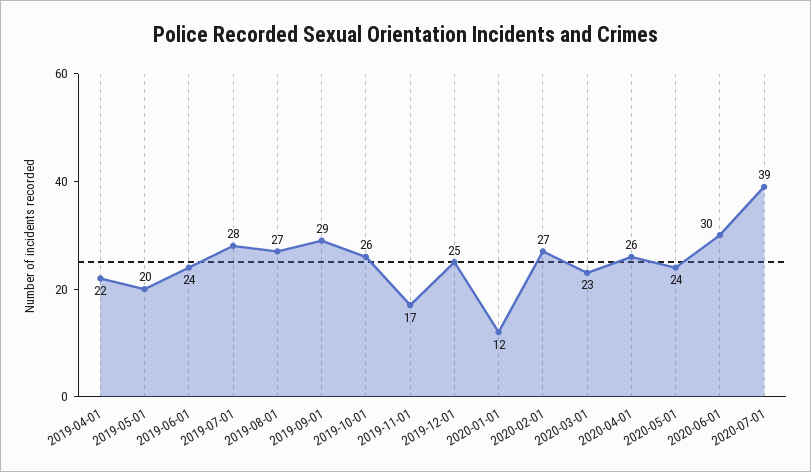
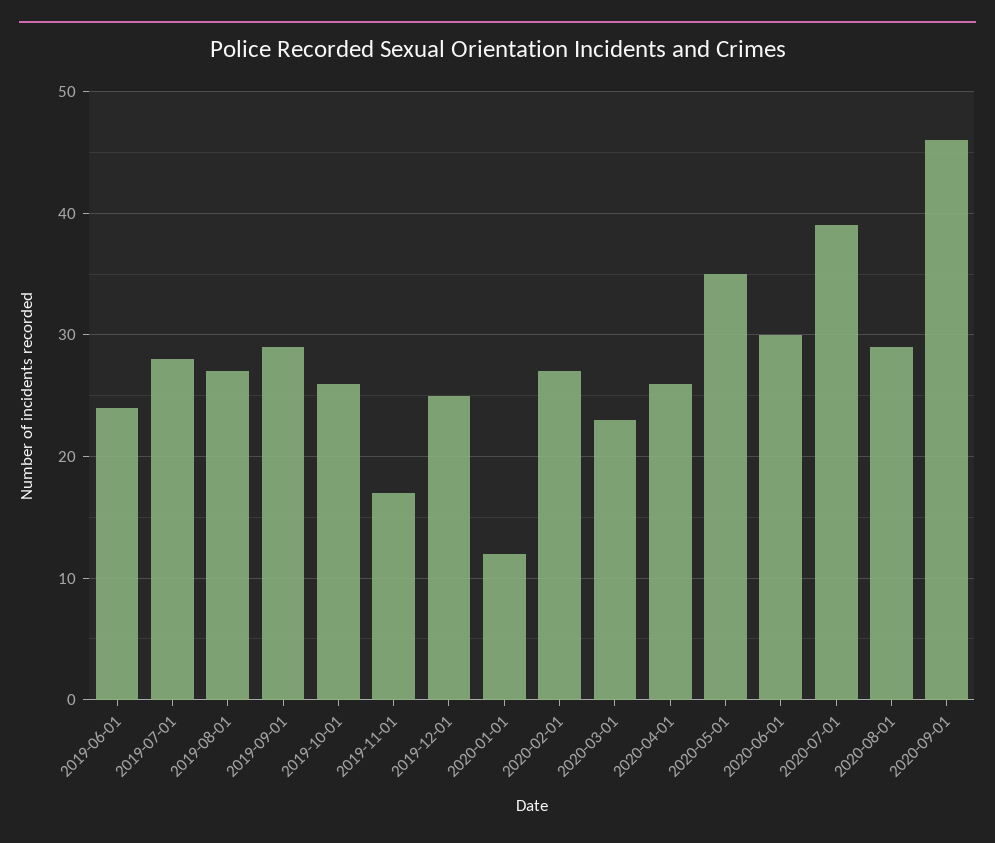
2019-04-01: 22 -> none
2019-05-01: 20 -> none
2020-05-01: 24 -> 35
2020-08-01: none -> 29
2020-09-01: none -> 46

